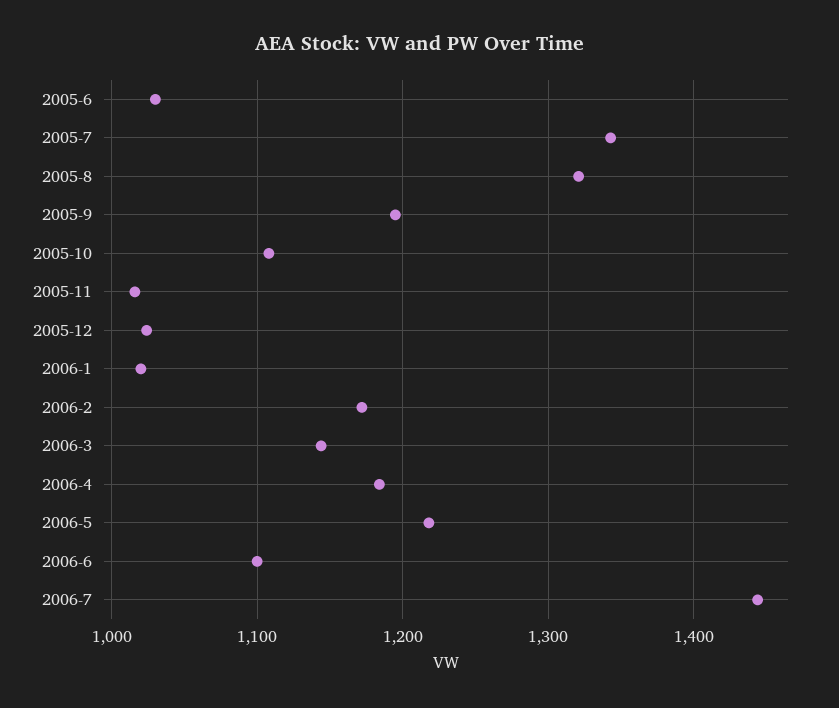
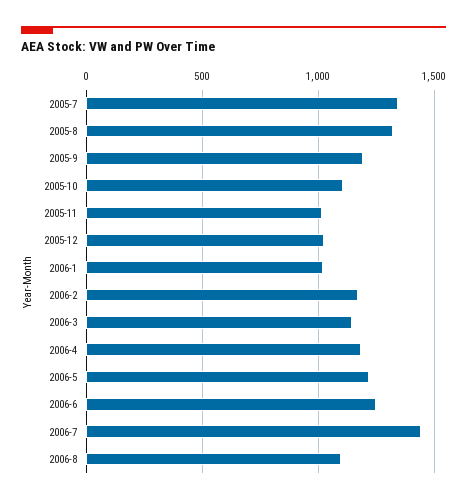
2005-6: 1030 -> none
2006-6: 1100 -> 1250
2006-8: none -> 1100

